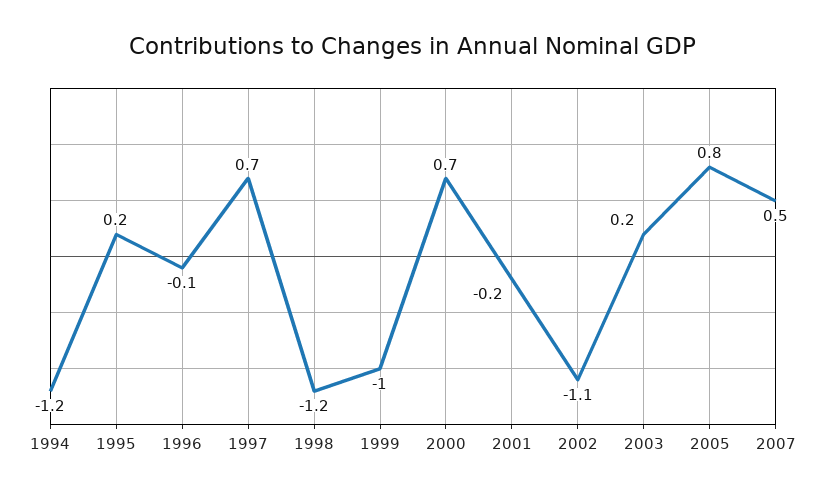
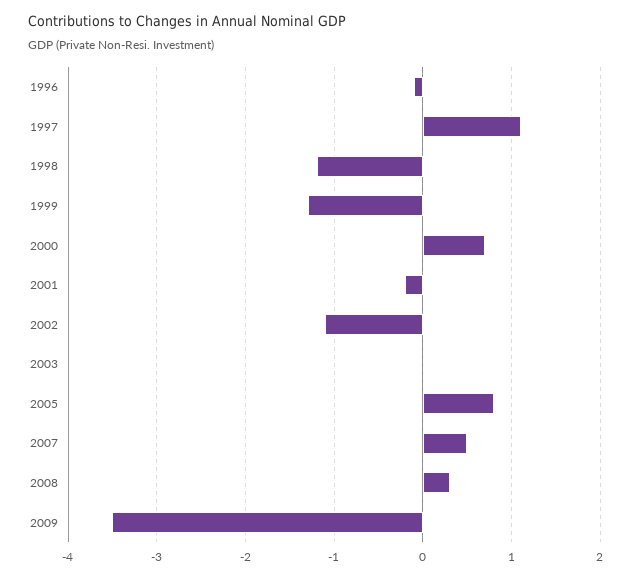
1994: -1.2 -> none
1995: 0.2 -> none
1997: 0.7 -> 1.1
1999: -1 -> -1.3
2003: 0.2 -> 0
2008: none -> 0.3
2009: none -> -3.5

